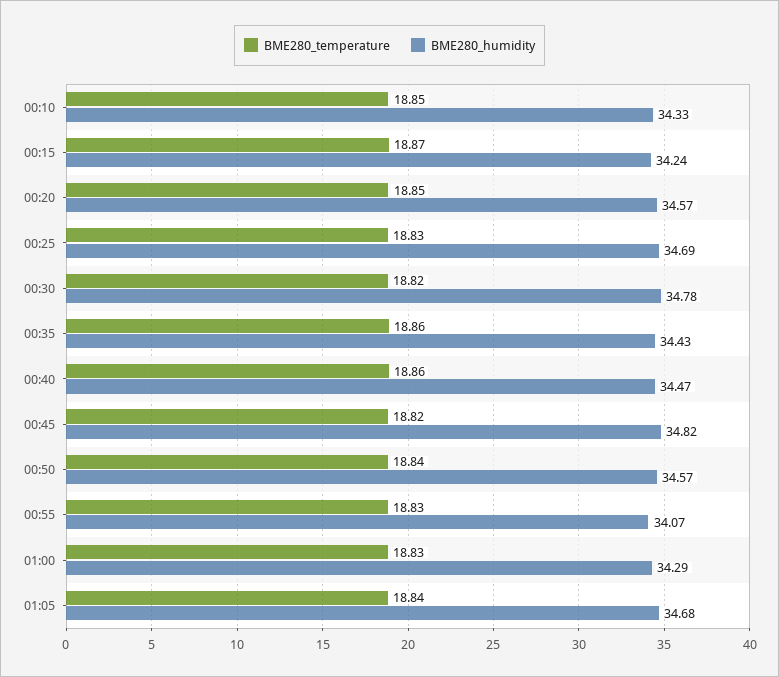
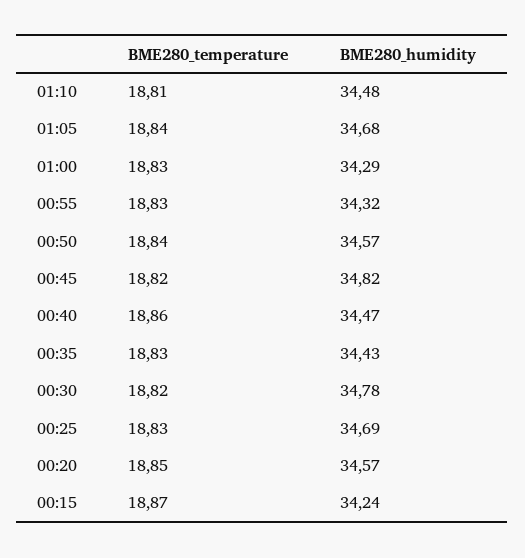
BME280_temperature, 00:10: 18.85 -> none
BME280_humidity, 00:10: 34.33 -> none
BME280_temperature, 00:35: 18.86 -> 18.83
BME280_humidity, 00:55: 34.07 -> 34.32
BME280_temperature, 01:10: none -> 18.81
BME280_humidity, 01:10: none -> 34.48

